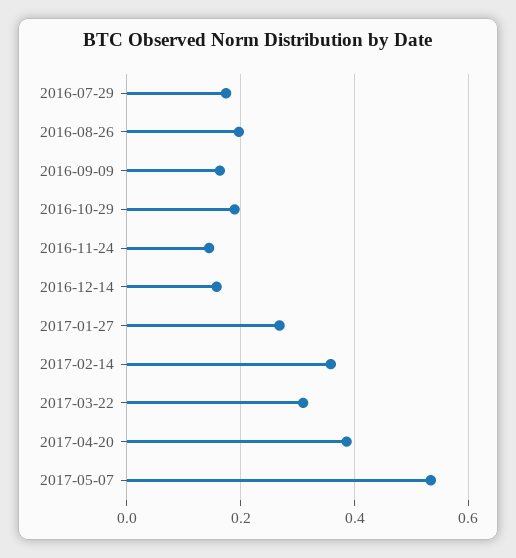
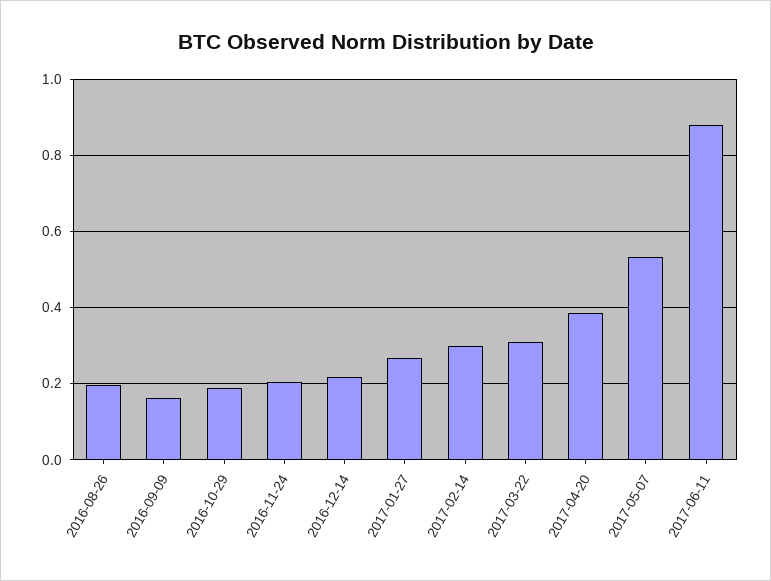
2016-07-29: 0.18 -> none
2016-11-24: 0.14 -> 0.2
2016-12-14: 0.16 -> 0.22
2017-02-14: 0.36 -> 0.3
2017-06-11: none -> 0.88

